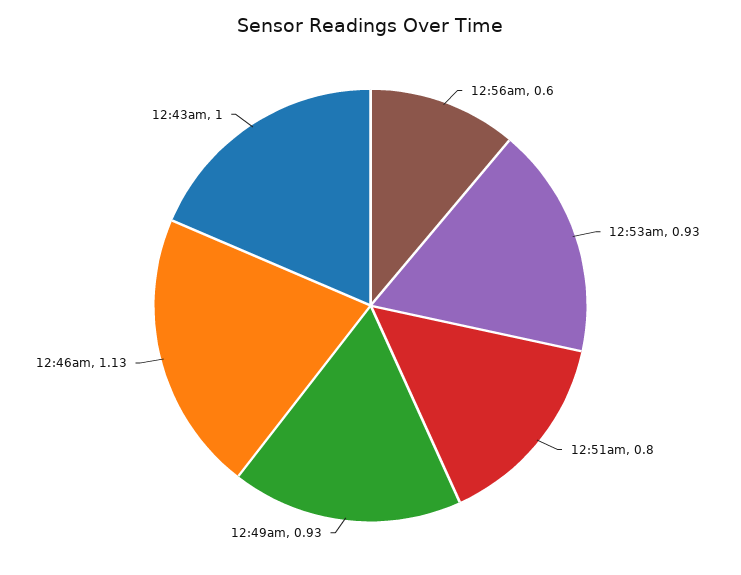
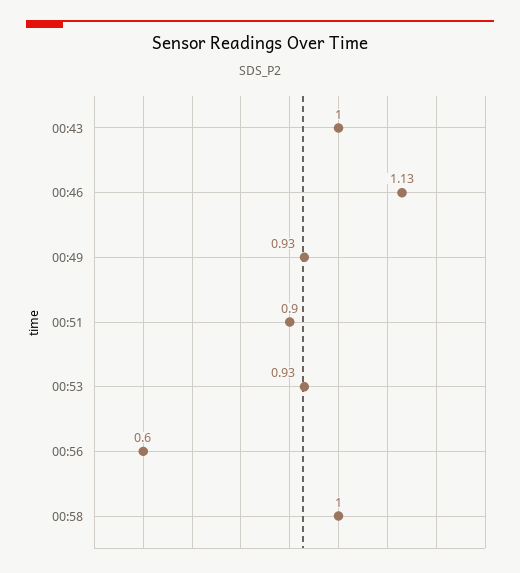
12:51am: 0.8 -> 0.9
00:58: none -> 1

